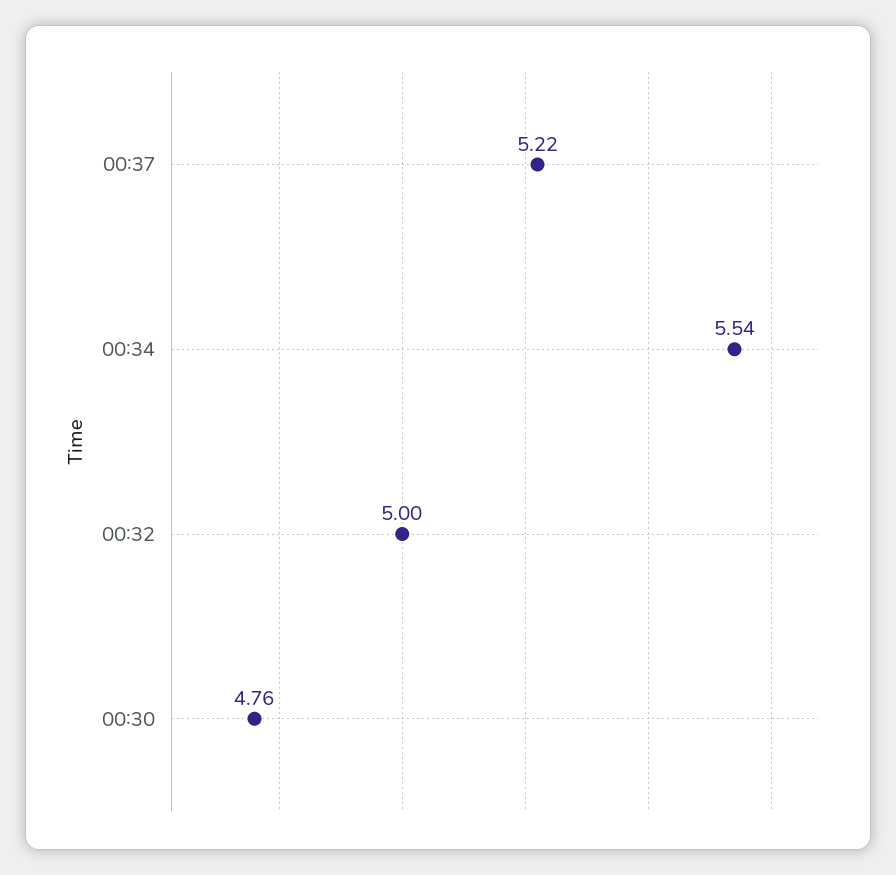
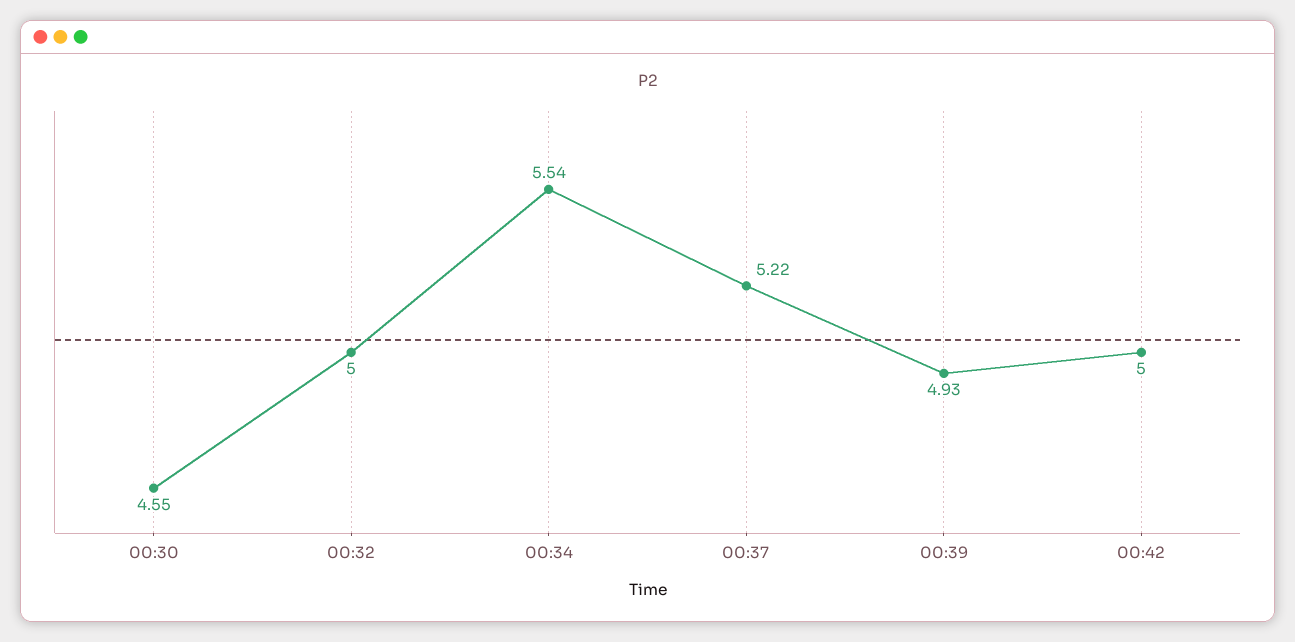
00:30: 4.76 -> 4.55
00:39: none -> 4.93
00:42: none -> 5

